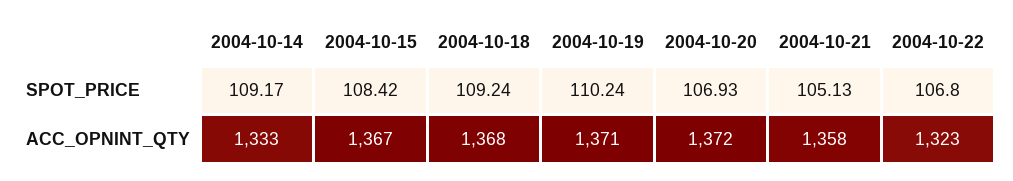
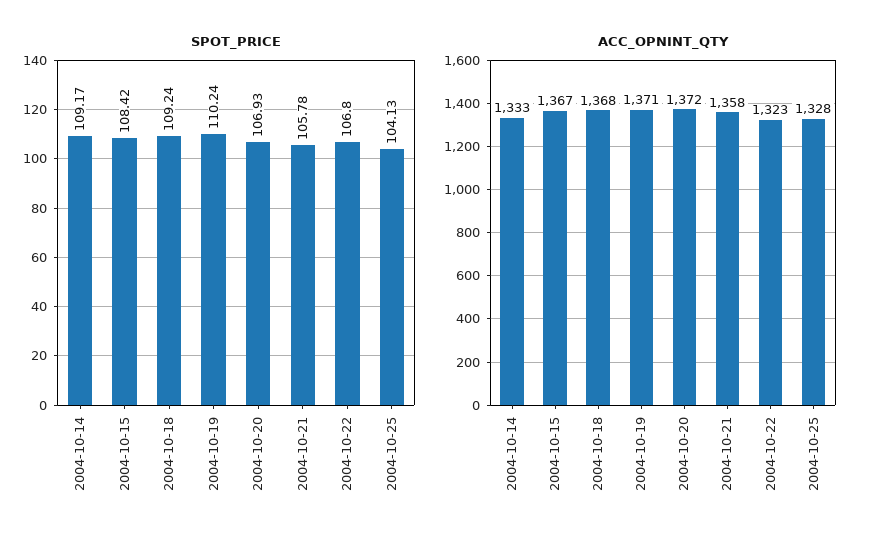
SPOT_PRICE, 2004-10-21: 105.13 -> 105.78
SPOT_PRICE, 2004-10-25: none -> 104.13
ACC_OPNINT_QTY, 2004-10-25: none -> 1328

